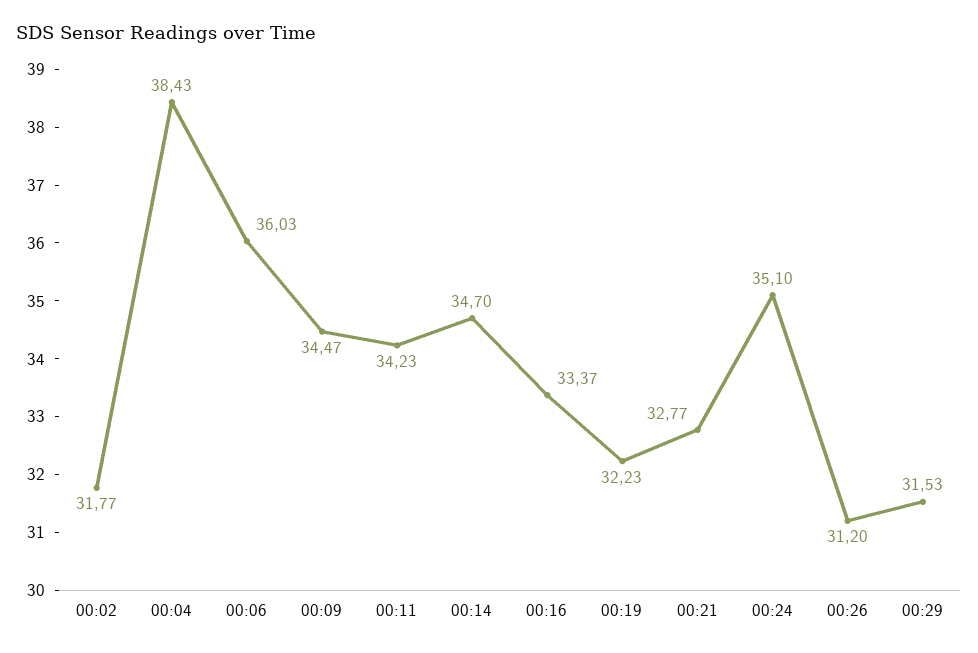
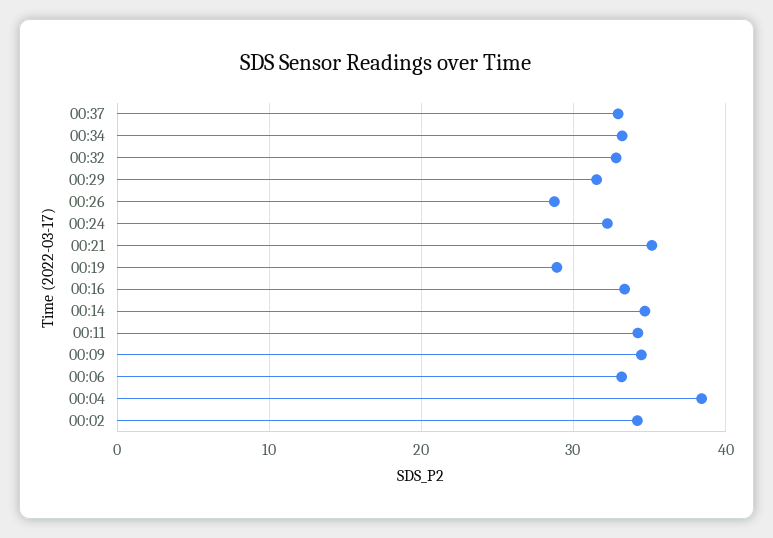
00:02: 31.77 -> 34
00:06: 36.03 -> 33
00:19: 32.23 -> 29
00:21: 32.77 -> 35
00:24: 35.1 -> 32
00:26: 31.2 -> 29
00:37: none -> 33
00:34: none -> 33
00:32: none -> 33

